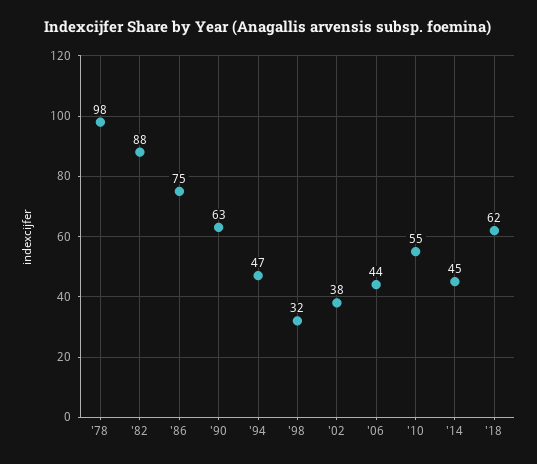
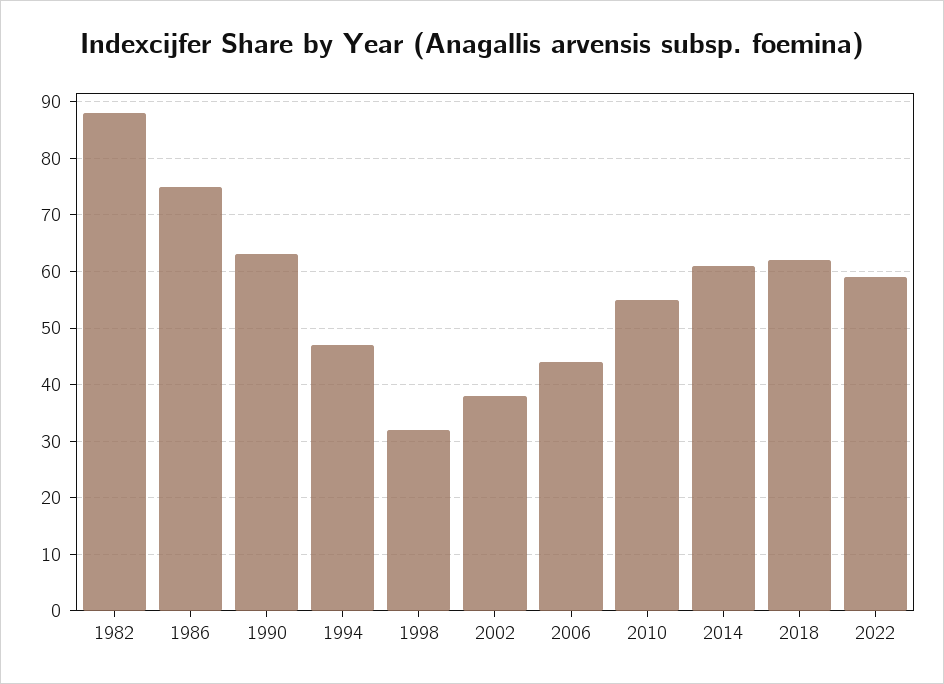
'78: 98 -> none
'14: 45 -> 60
2022: none -> 60

